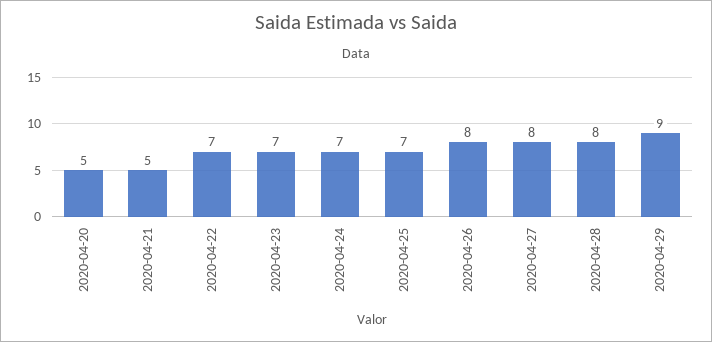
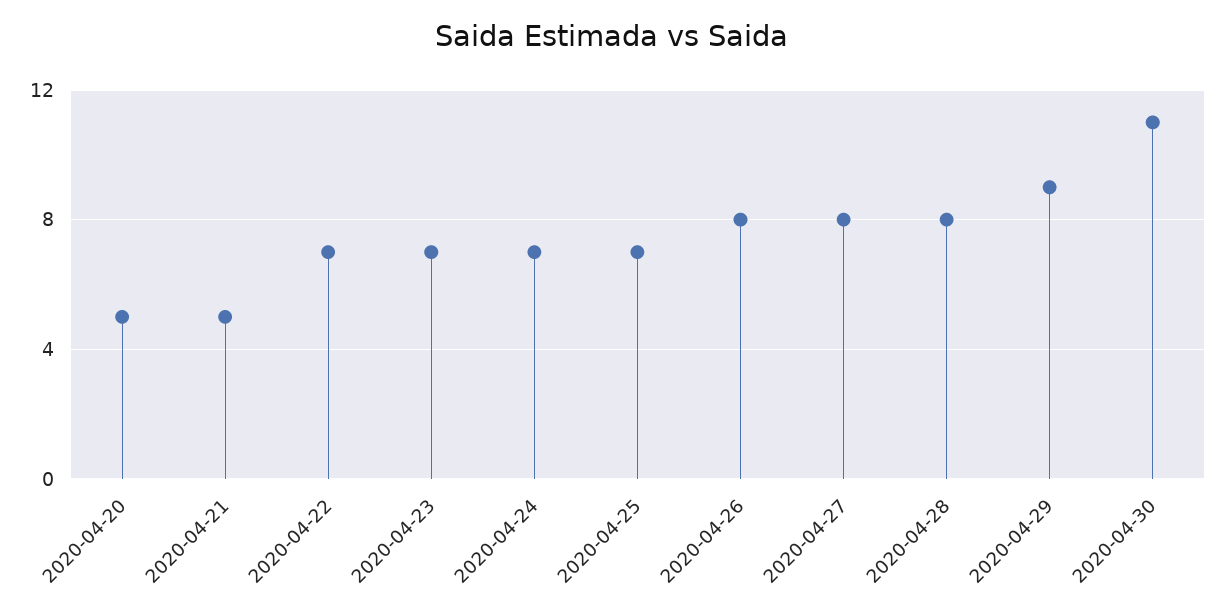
2020-04-30: none -> 11

